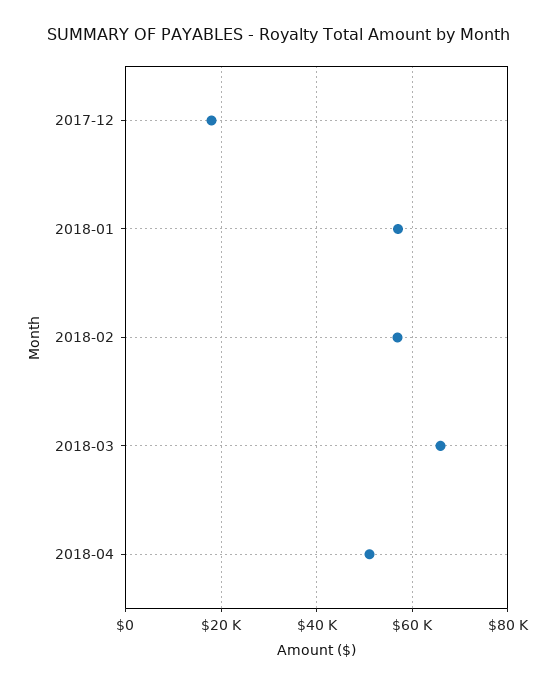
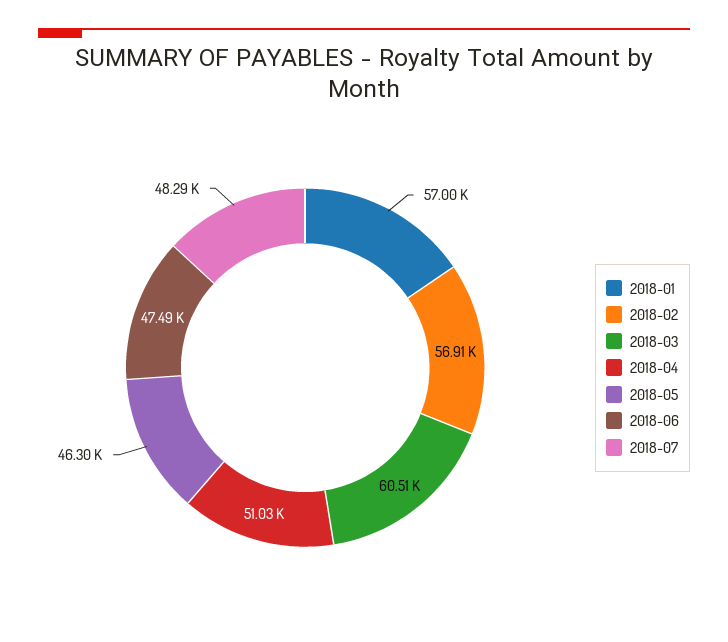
2017-12: 18000 -> none
2018-03: 66000 -> 60510
2018-05: none -> 46300
2018-06: none -> 47490
2018-07: none -> 48290

